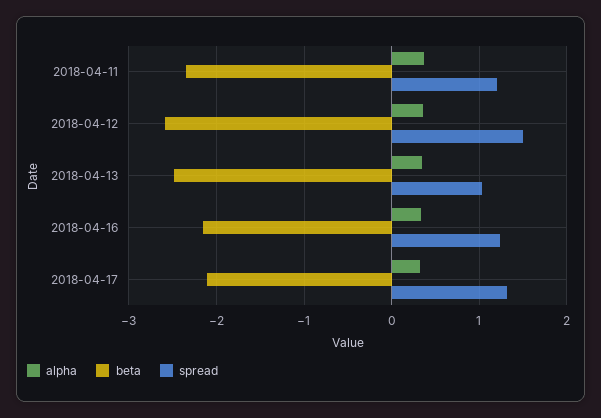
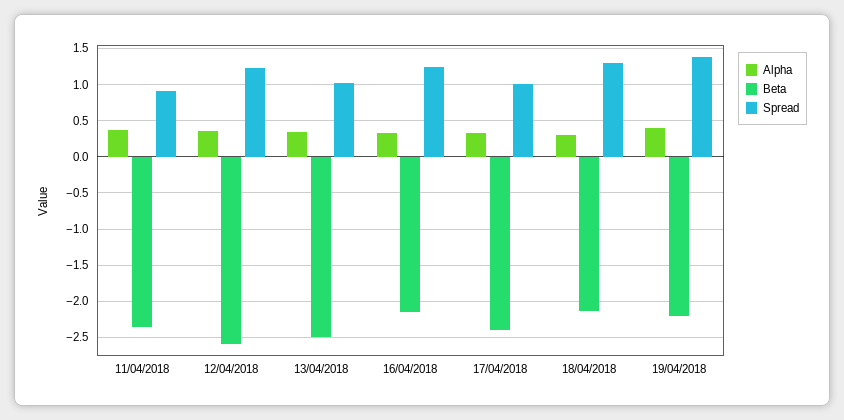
spread, 2018-04-11: 1.2 -> 0.9
spread, 2018-04-12: 1.5 -> 1.2
beta, 2018-04-17: -2.1 -> -2.4
spread, 2018-04-17: 1.3 -> 1
alpha, 18/04/2018: none -> 0.3
beta, 18/04/2018: none -> -2.1
spread, 18/04/2018: none -> 1.3
alpha, 19/04/2018: none -> 0.4
beta, 19/04/2018: none -> -2.2
spread, 19/04/2018: none -> 1.4

